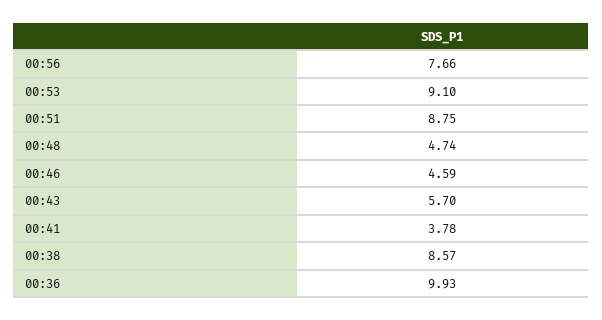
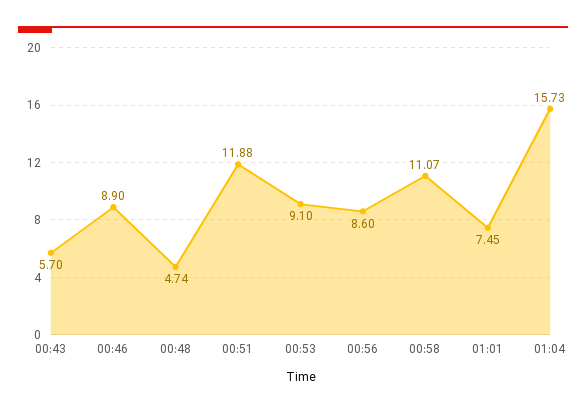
00:56: 7.66 -> 8.6
00:51: 8.75 -> 11.88
00:46: 4.59 -> 8.9
00:41: 3.78 -> none
00:38: 8.57 -> none
00:36: 9.93 -> none
00:58: none -> 11.07
01:01: none -> 7.45
01:04: none -> 15.73

